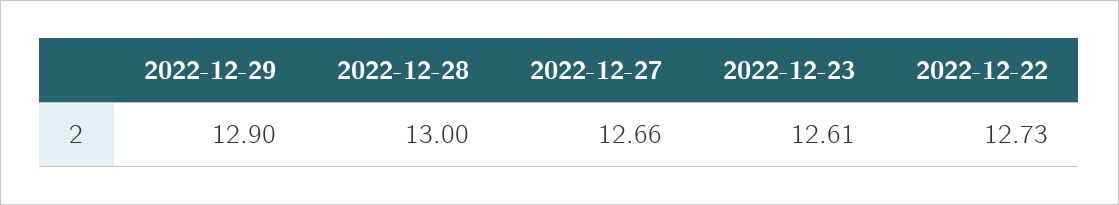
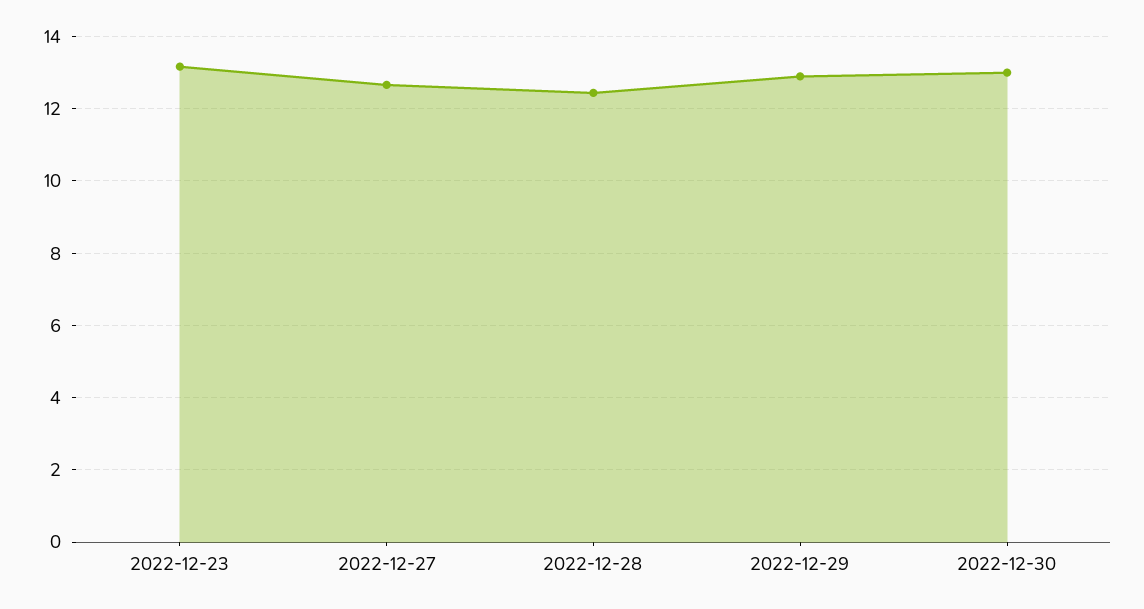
2022-12-28: 13 -> 12.4
2022-12-23: 12.61 -> 13.2
2022-12-22: 12.73 -> none
2022-12-30: none -> 13

